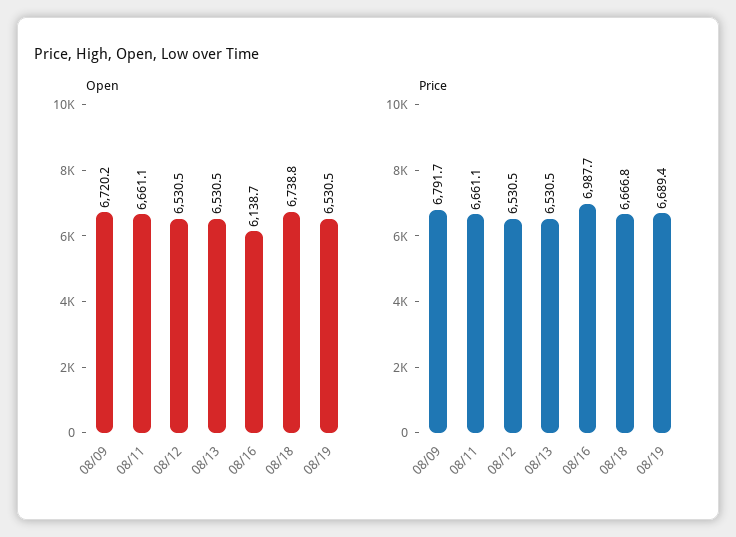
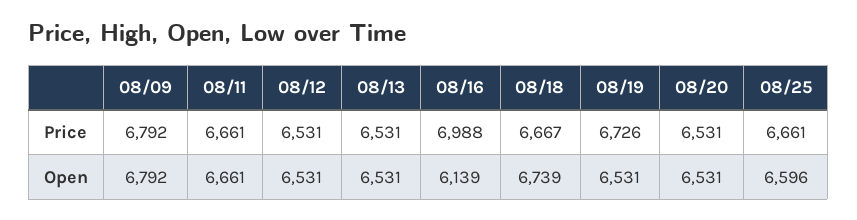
Open, 08/09: 6720.2 -> 6792
Price, 08/19: 6689.4 -> 6726
Price, 08/20: none -> 6531
Price, 08/25: none -> 6661
Open, 08/20: none -> 6531
Open, 08/25: none -> 6596

